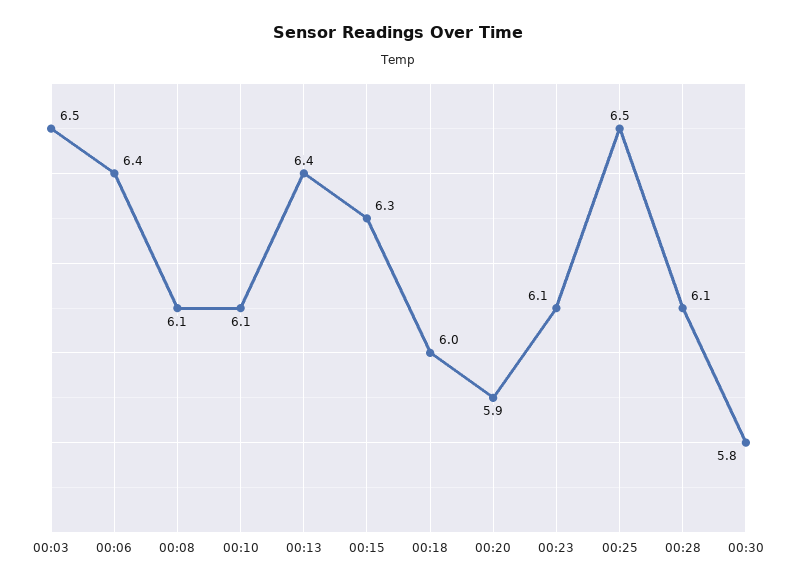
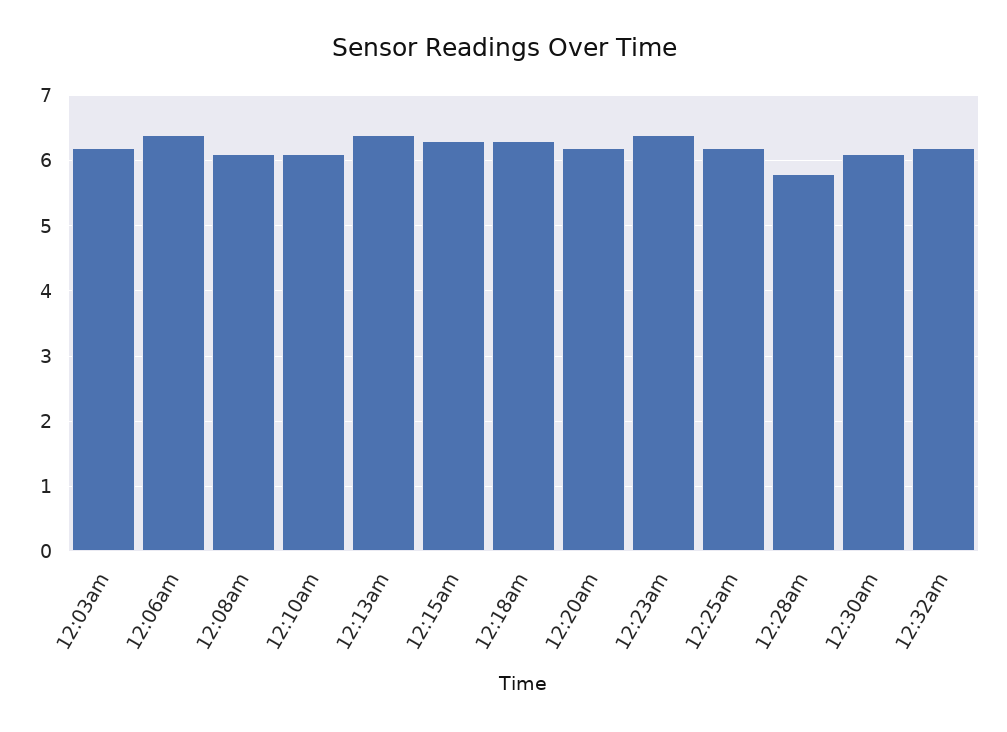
00:03: 6.5 -> 6.2
00:18: 6 -> 6.3
00:20: 5.9 -> 6.2
00:23: 6.1 -> 6.4
00:25: 6.5 -> 6.2
00:28: 6.1 -> 5.8
00:30: 5.8 -> 6.1
12:32am: none -> 6.2

